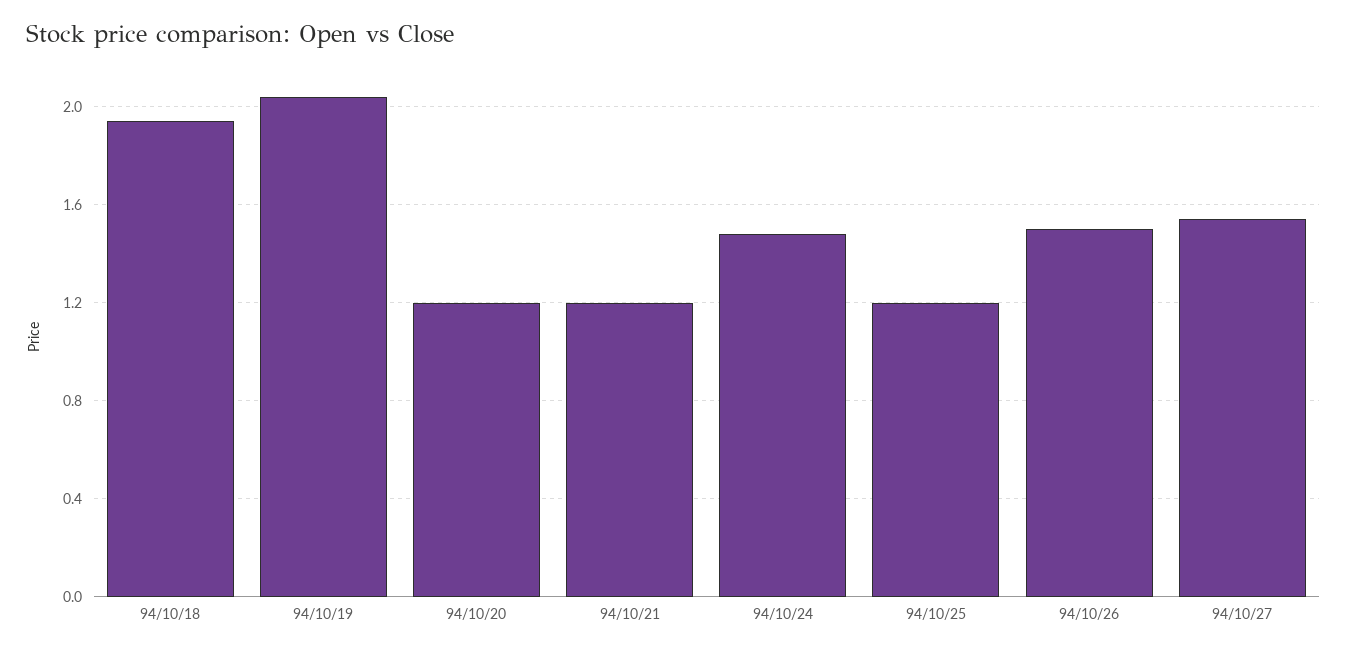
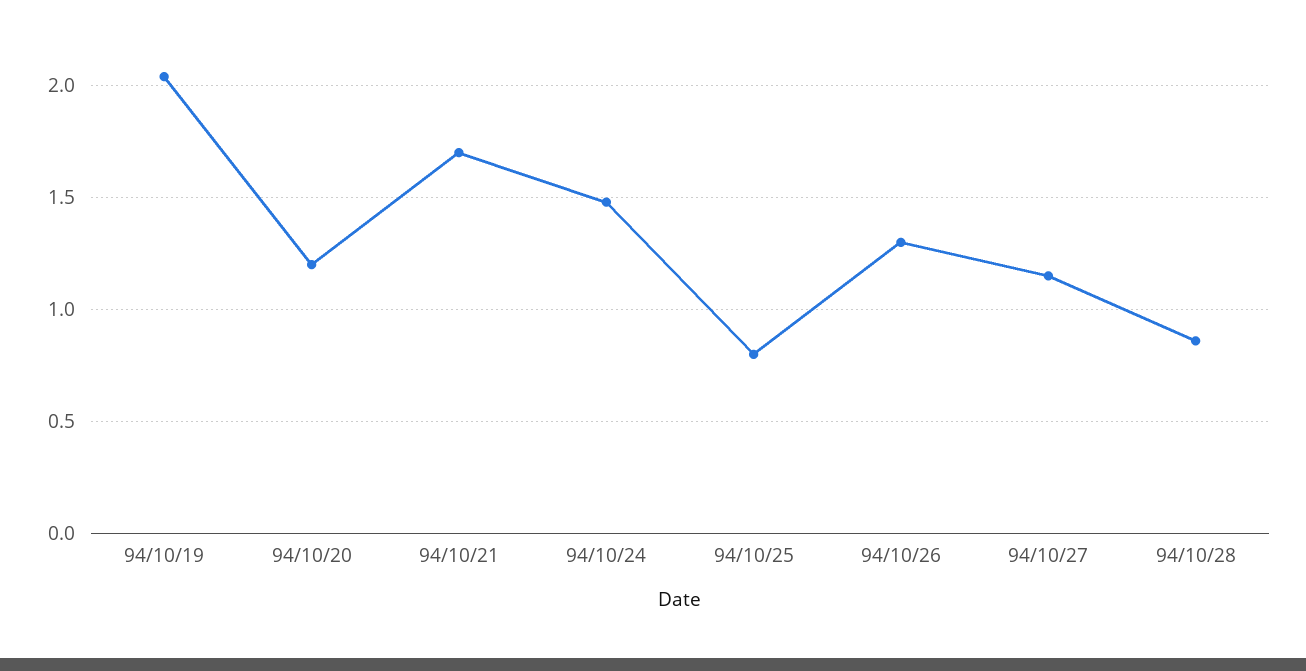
94/10/18: 1.95 -> none
94/10/21: 1.2 -> 1.7
94/10/25: 1.2 -> 0.8
94/10/26: 1.5 -> 1.3
94/10/27: 1.55 -> 1.15
94/10/28: none -> 0.85

